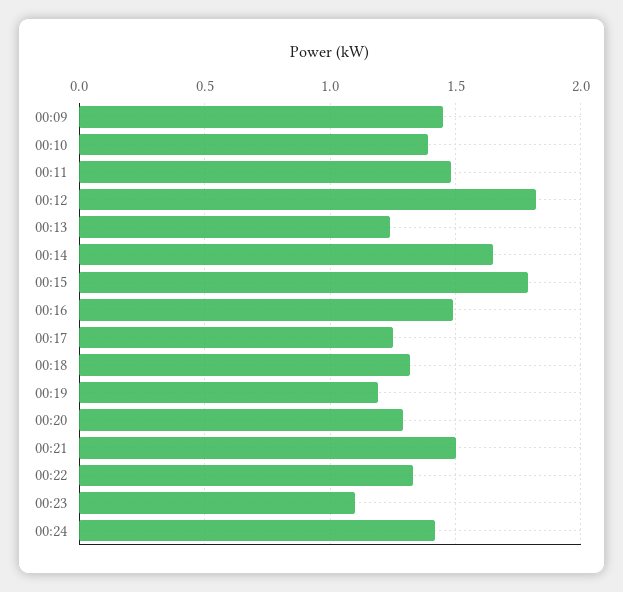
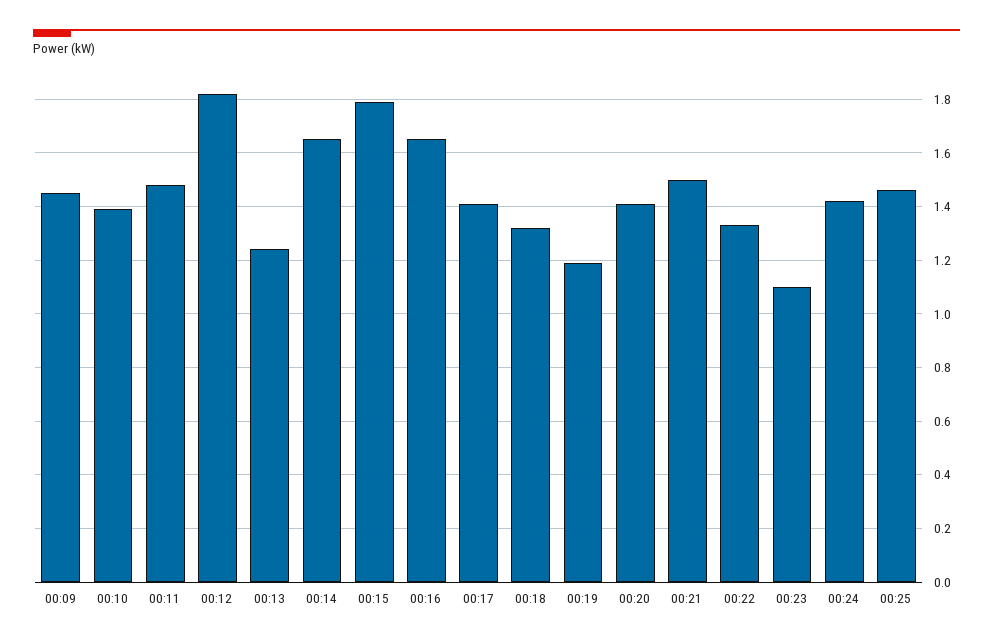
00:16: 1.5 -> 1.65
00:17: 1.25 -> 1.4
00:20: 1.3 -> 1.4
00:25: none -> 1.45

